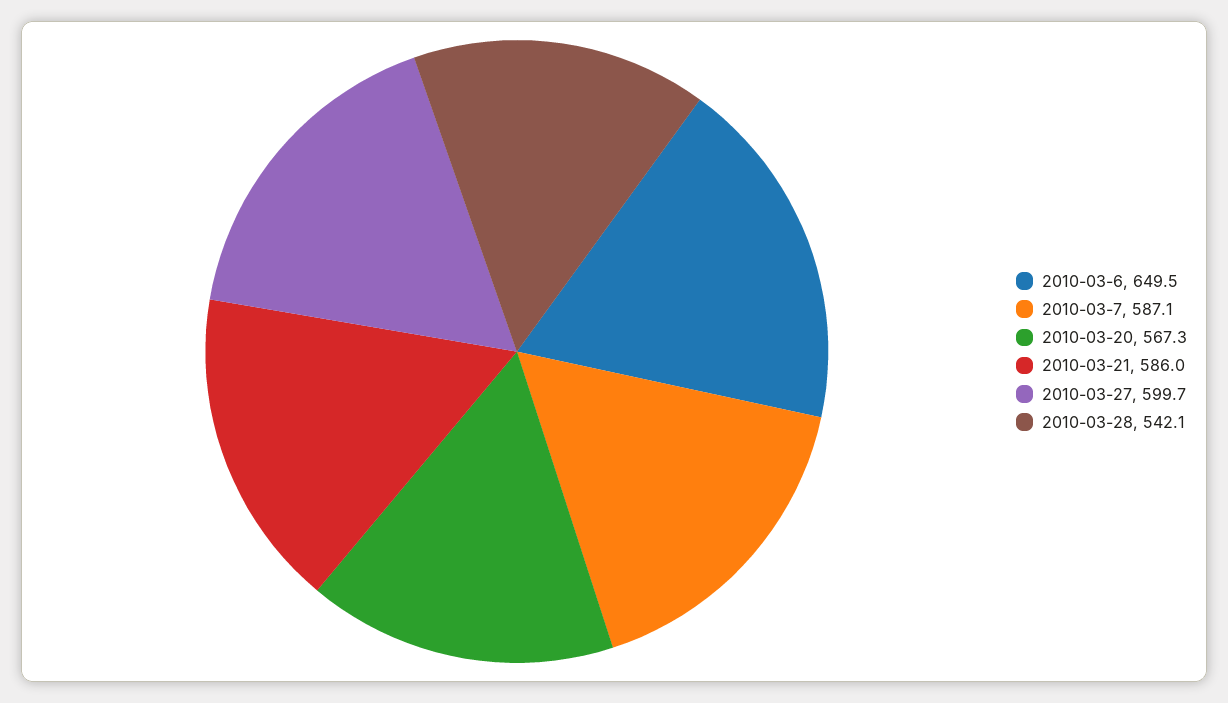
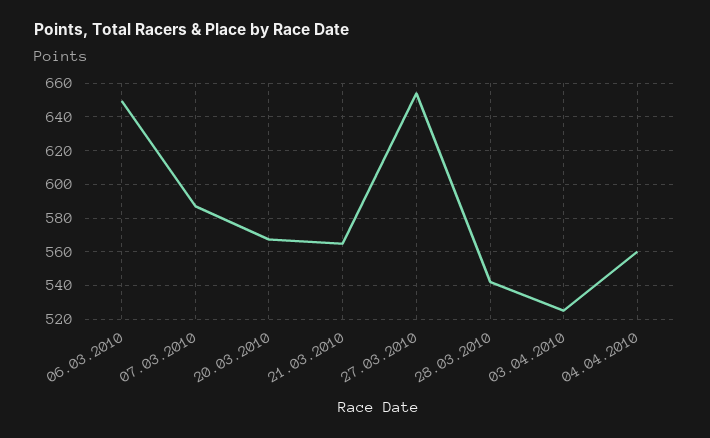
2010-03-21: 586 -> 565
2010-03-27: 599.7 -> 655
03.04.2010: none -> 525
04.04.2010: none -> 560

